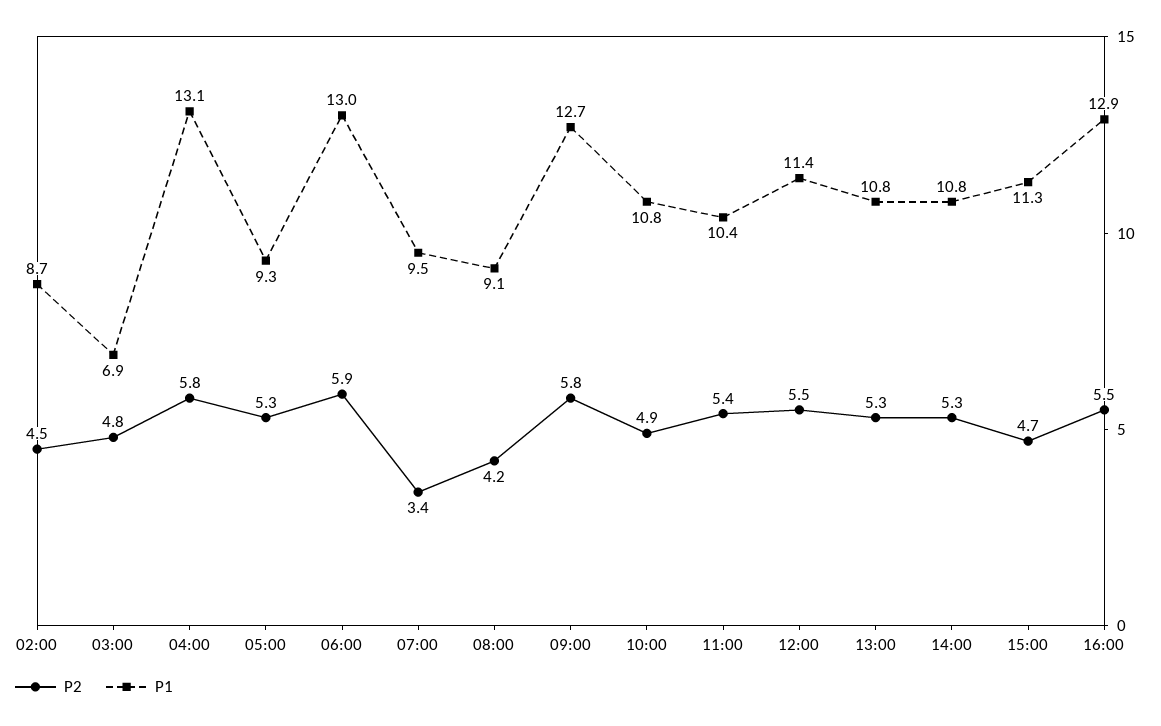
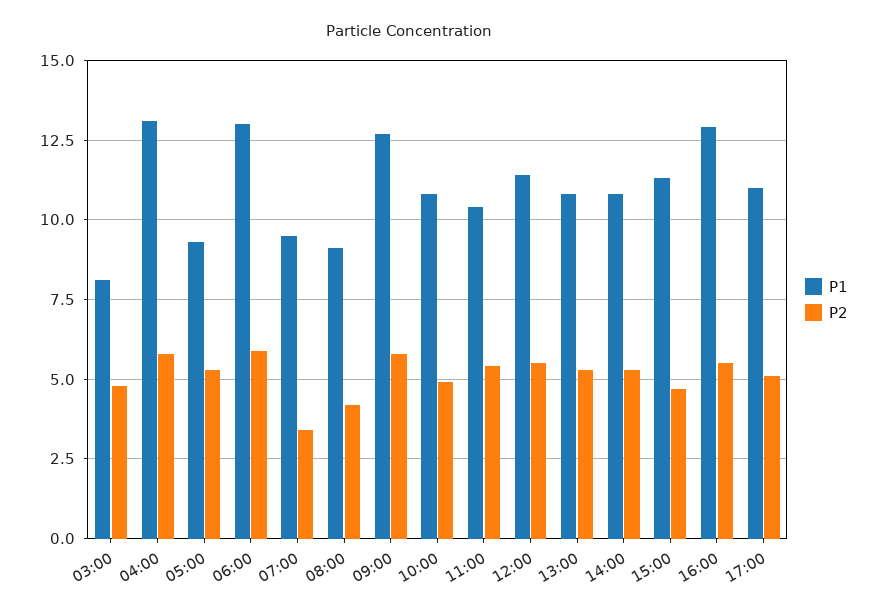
P2, 02:00: 4.5 -> none
P1, 02:00: 8.7 -> none
P1, 03:00: 6.9 -> 8
P1, 17:00: none -> 11
P2, 17:00: none -> 5

